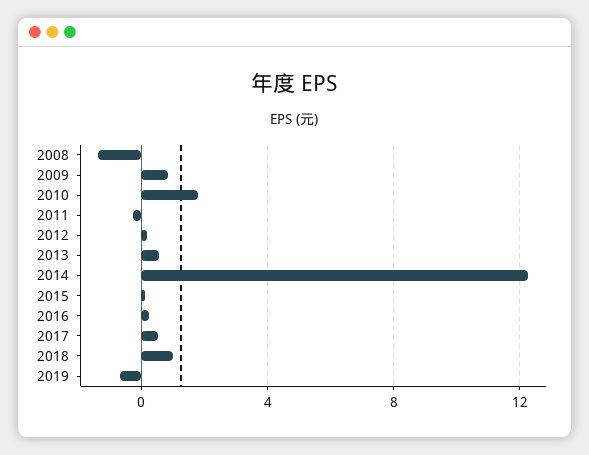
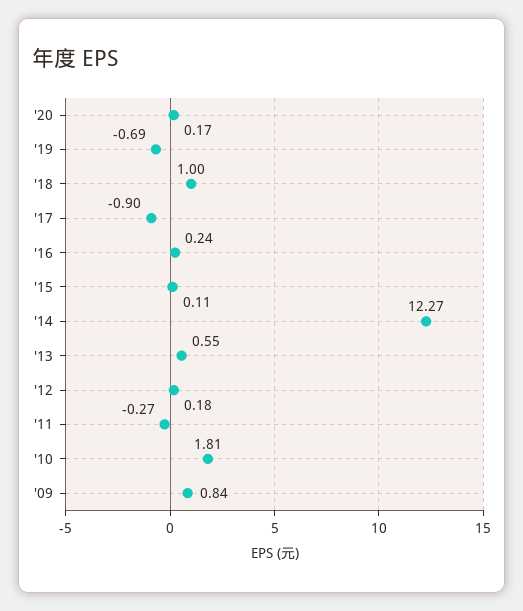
2008: -1.5 -> none
2017: 0.5 -> -0.9
'20: none -> 0.17

